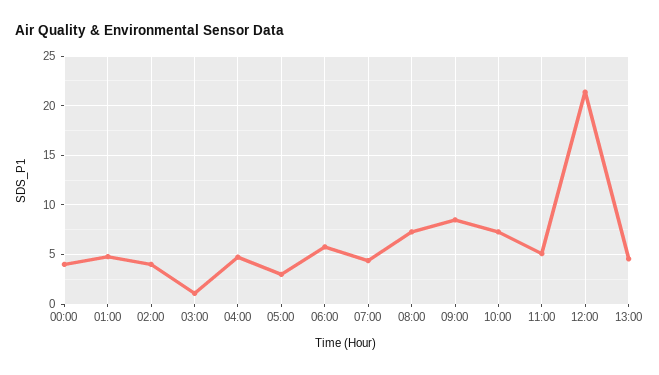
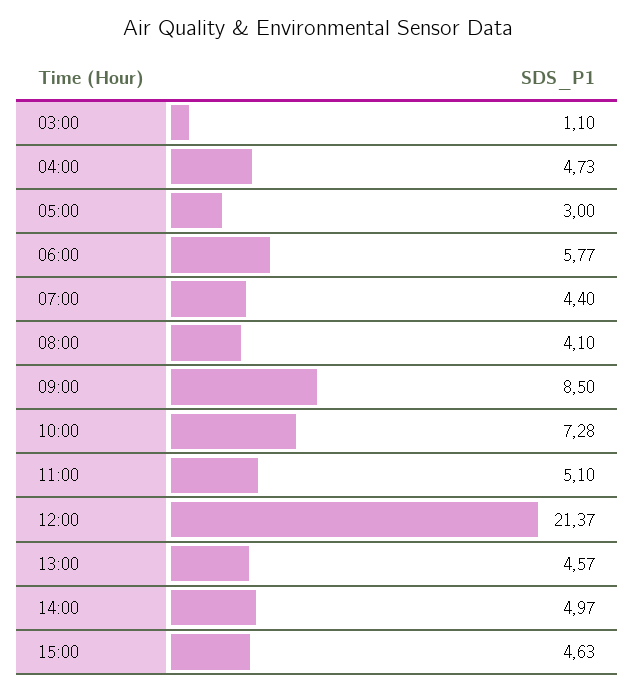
00:00: 4 -> none
01:00: 5 -> none
02:00: 4 -> none
08:00: 7 -> 4.1
14:00: none -> 4.97
15:00: none -> 4.63

